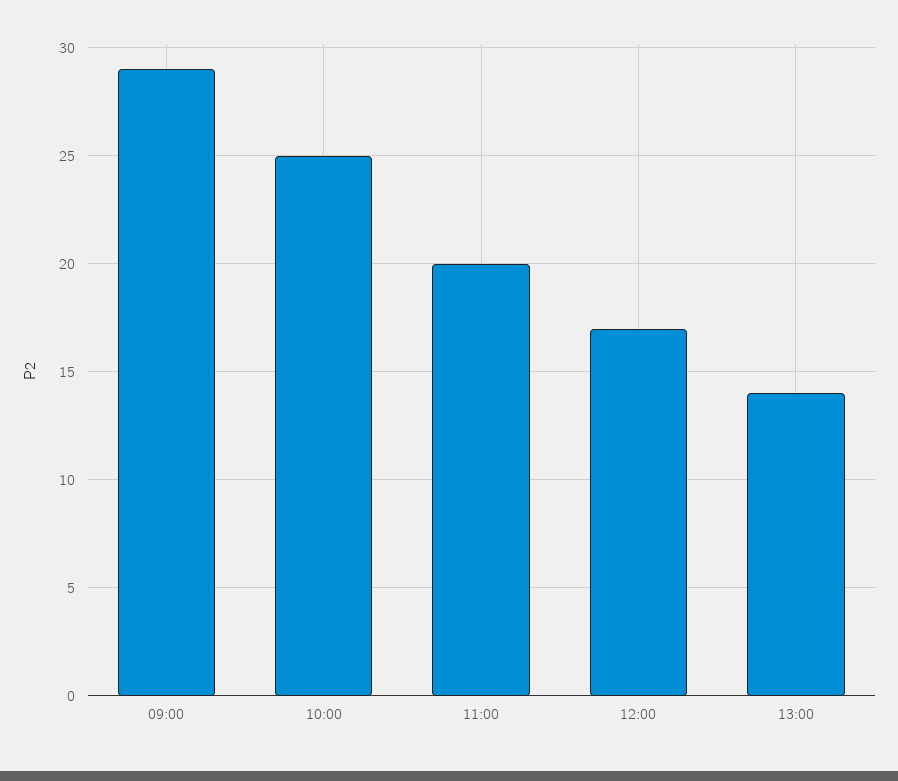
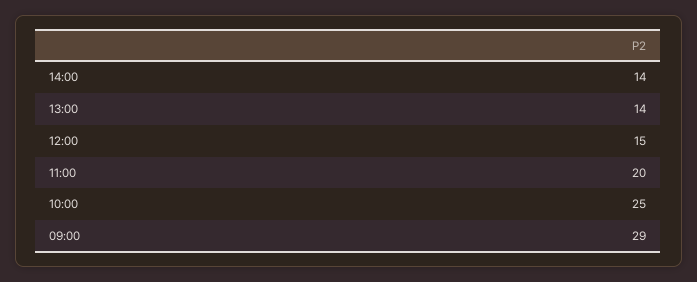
12:00: 17 -> 15
14:00: none -> 14

